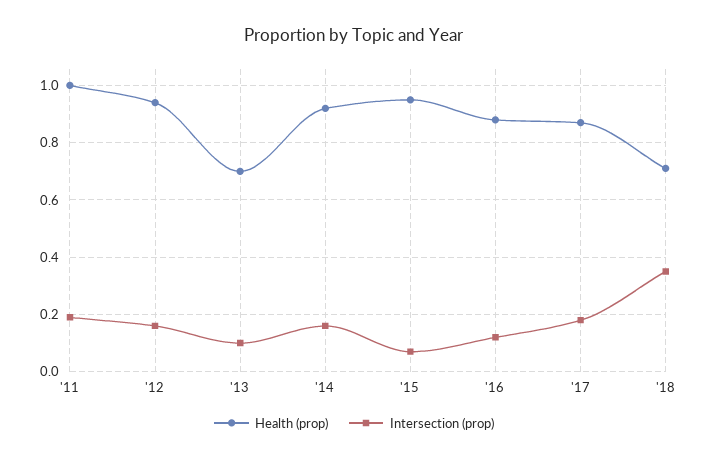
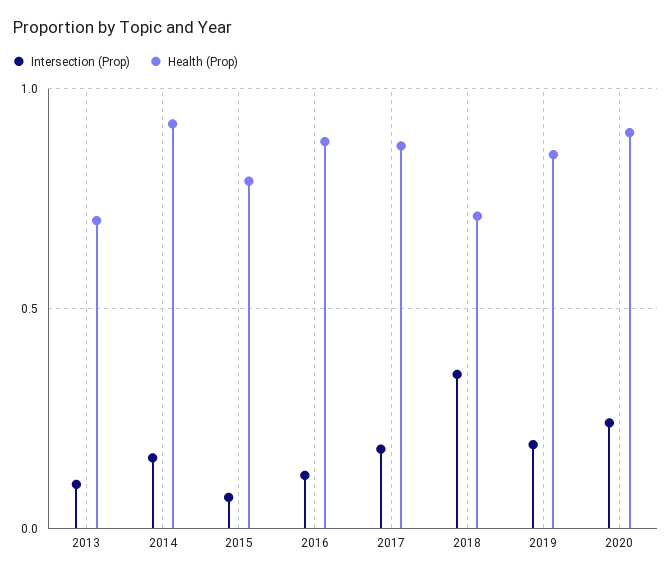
Health (prop), '11: 1 -> none
Intersection (prop), '11: 0.2 -> none
Health (prop), '12: 0.95 -> none
Intersection (prop), '12: 0.15 -> none
Health (prop), '15: 0.95 -> 0.8
Intersection (prop), 2019: none -> 0.2
Health (prop), 2019: none -> 0.85
Intersection (prop), 2020: none -> 0.25
Health (prop), 2020: none -> 0.9

